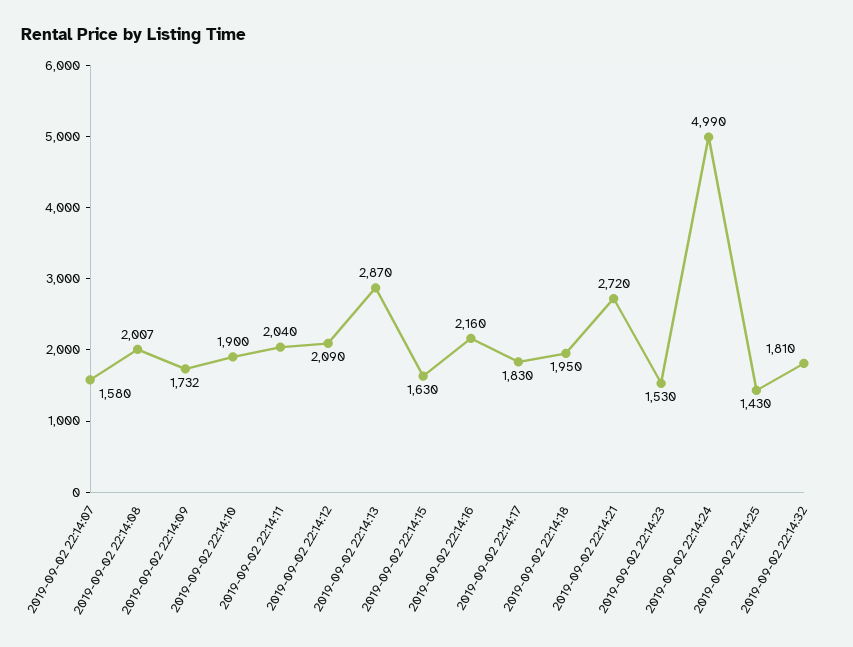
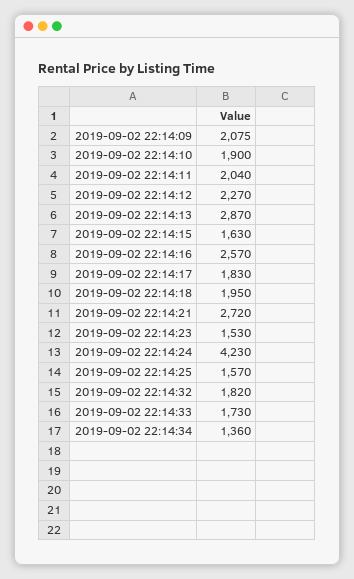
2019-09-02 22:14:07: 1580 -> none
2019-09-02 22:14:08: 2007 -> none
2019-09-02 22:14:09: 1732 -> 2075
2019-09-02 22:14:12: 2090 -> 2270
2019-09-02 22:14:16: 2160 -> 2570
2019-09-02 22:14:24: 4990 -> 4230
2019-09-02 22:14:25: 1430 -> 1570
2019-09-02 22:14:32: 1810 -> 1820
2019-09-02 22:14:33: none -> 1730
2019-09-02 22:14:34: none -> 1360

